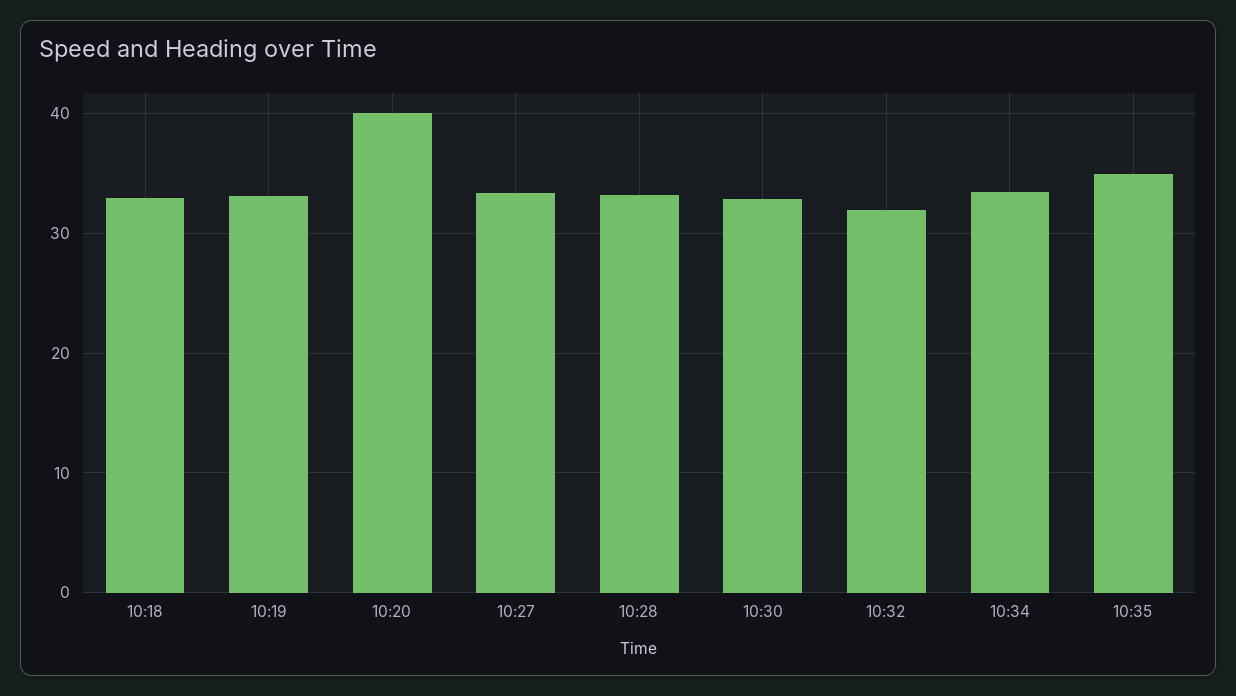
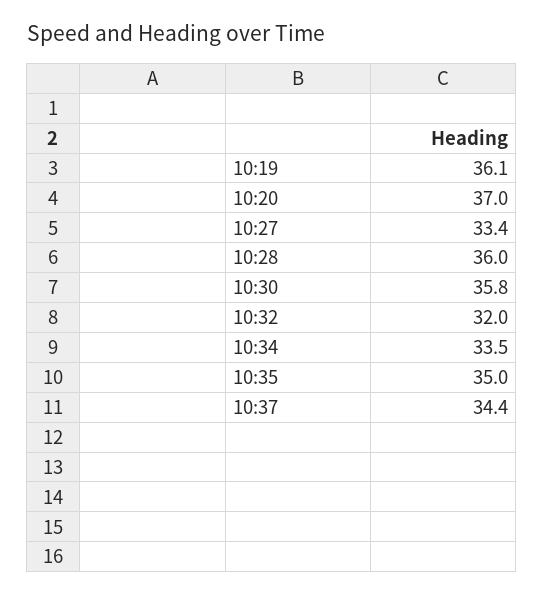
10:18: 33 -> none
10:19: 33 -> 36.1
10:20: 40 -> 37
10:28: 33 -> 36
10:30: 33 -> 35.8
10:37: none -> 34.4

